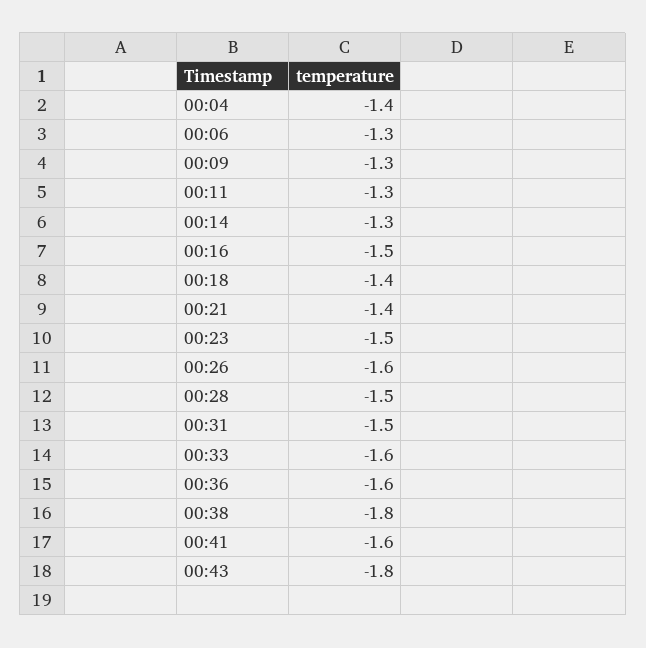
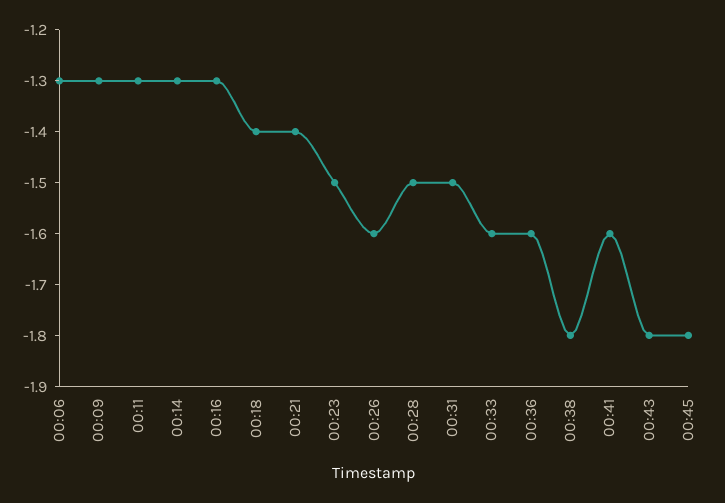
00:04: -1.4 -> none
00:16: -1.5 -> -1.3
00:45: none -> -1.8

